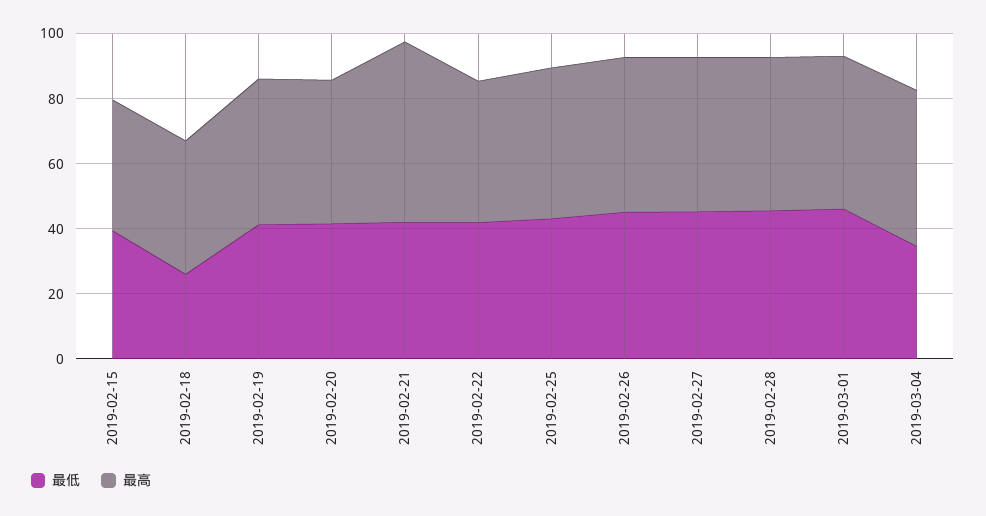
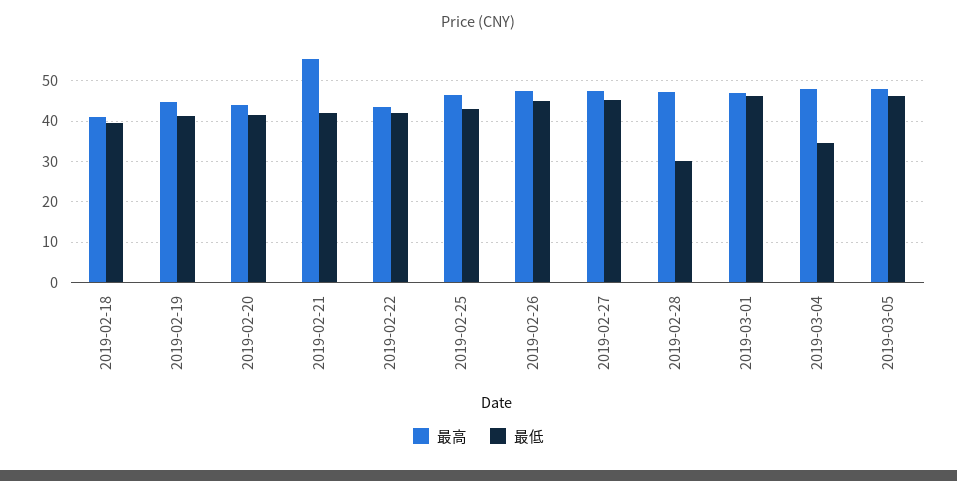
最低, 2019-02-15: 40 -> none
最高, 2019-02-15: 40 -> none
最低, 2019-02-18: 25 -> 40
最低, 2019-02-28: 45 -> 30
最高, 2019-03-05: none -> 48
最低, 2019-03-05: none -> 46

